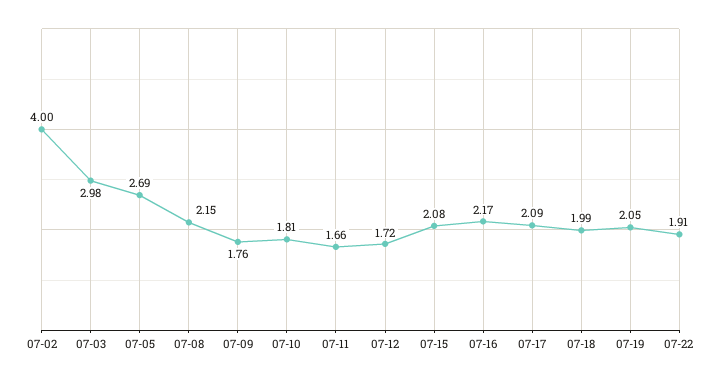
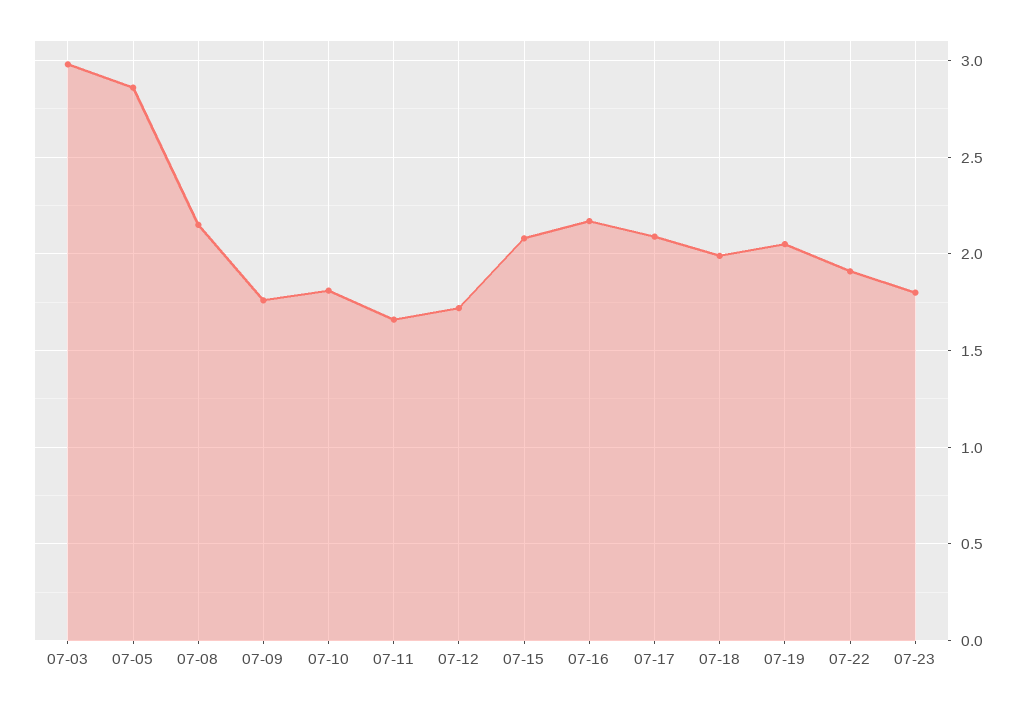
07-02: 4 -> none
07-05: 2.69 -> 2.85
07-23: none -> 1.8

